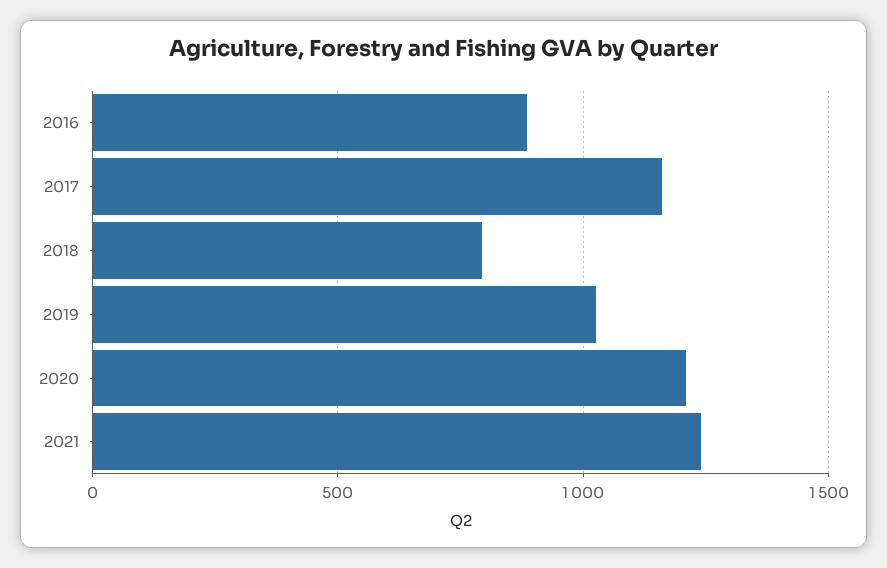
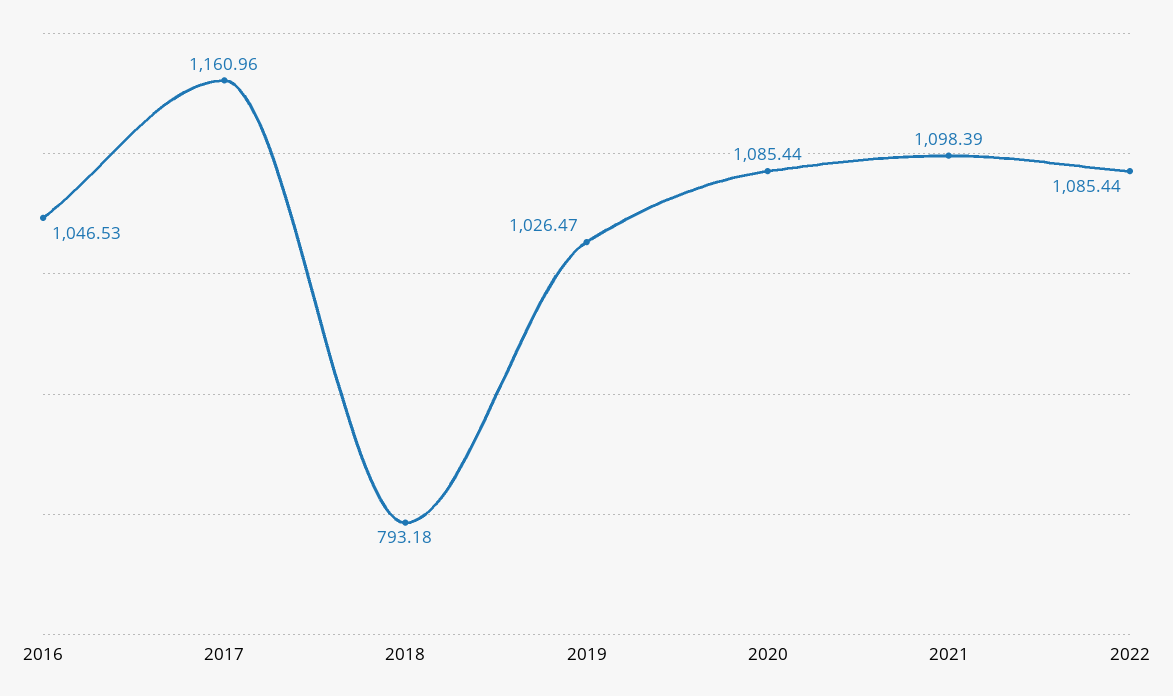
2016: 900 -> 1046.53
2020: 1200 -> 1085.44
2021: 1250 -> 1098.39
2022: none -> 1085.44

